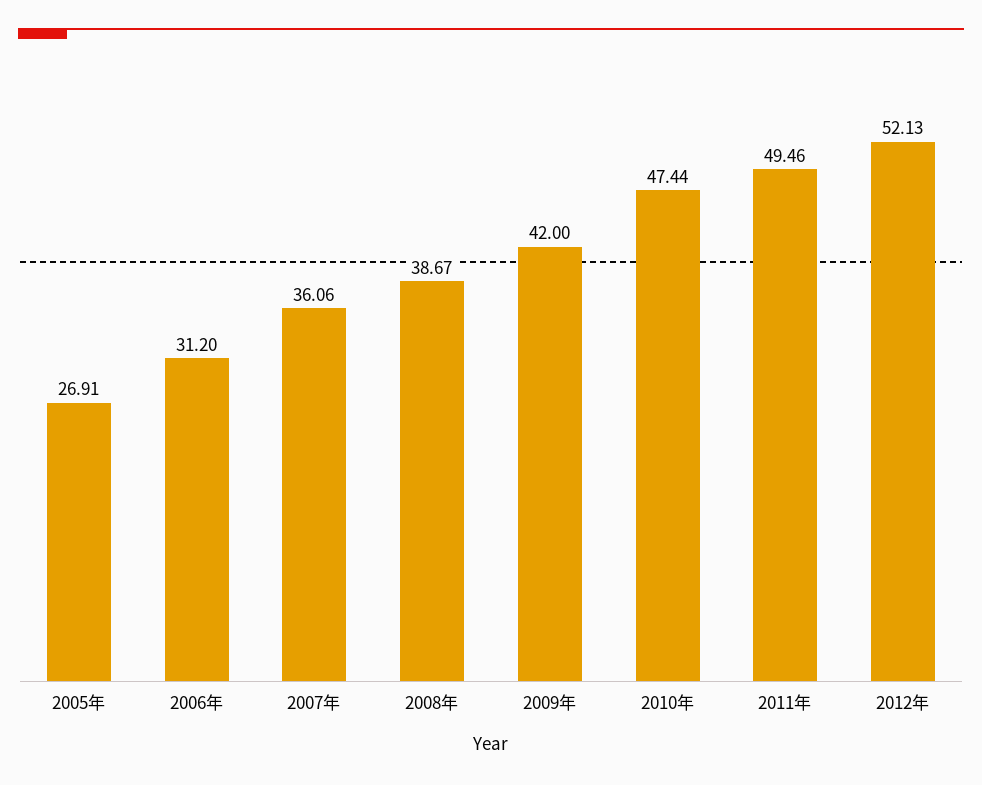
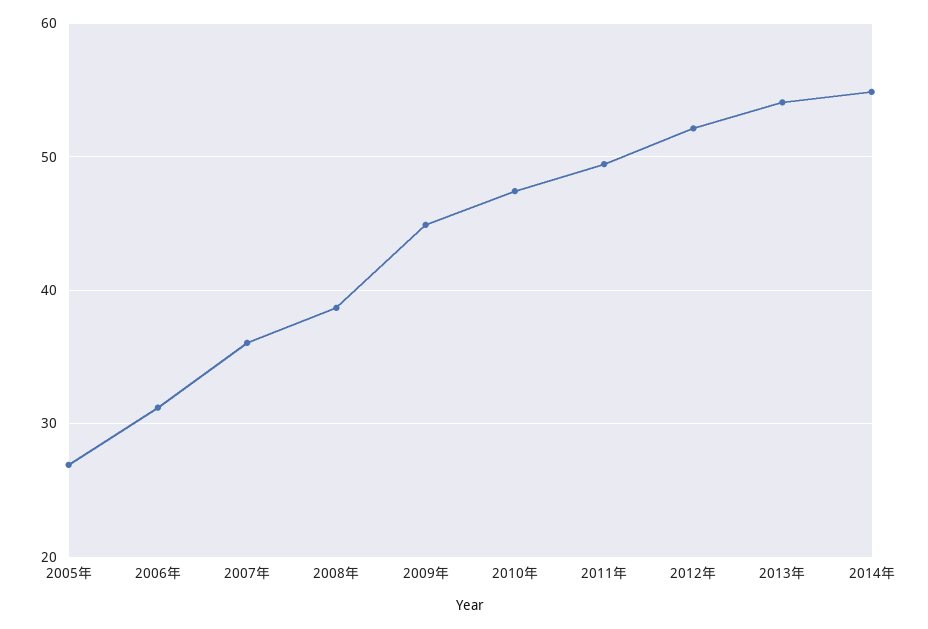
2009年: 42 -> 45
2013年: none -> 54
2014年: none -> 55

